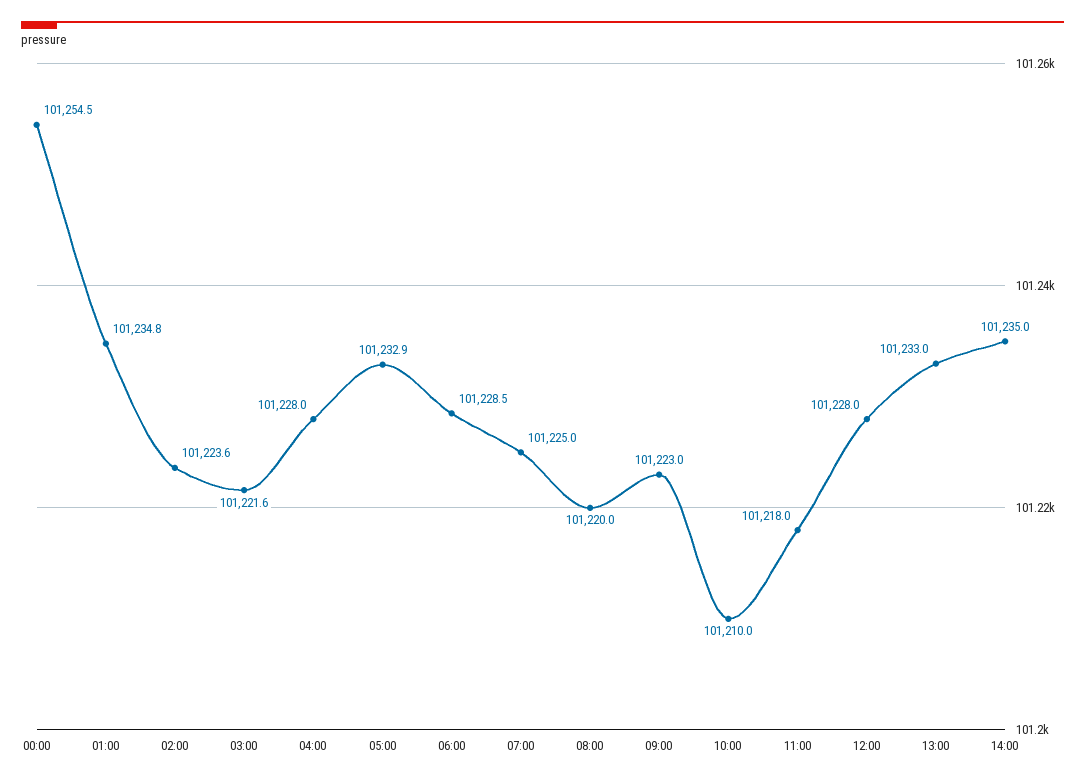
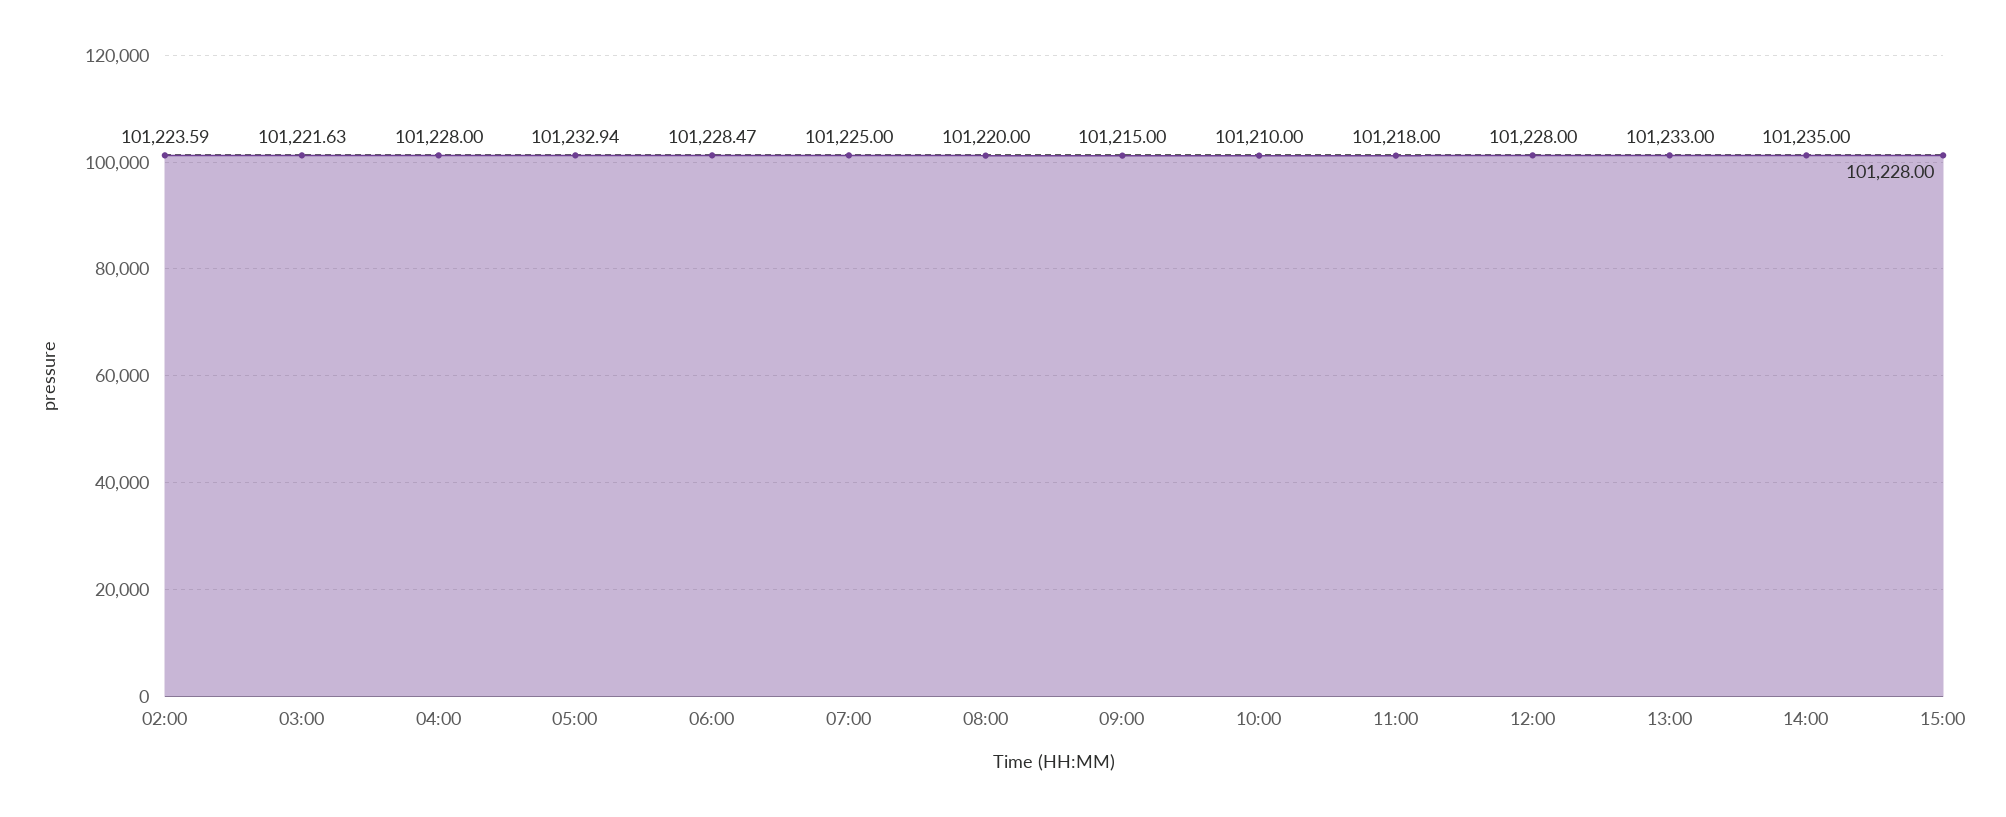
00:00: 101254.5 -> none
01:00: 101234.8 -> none
09:00: 101223 -> 101215
15:00: none -> 101228

